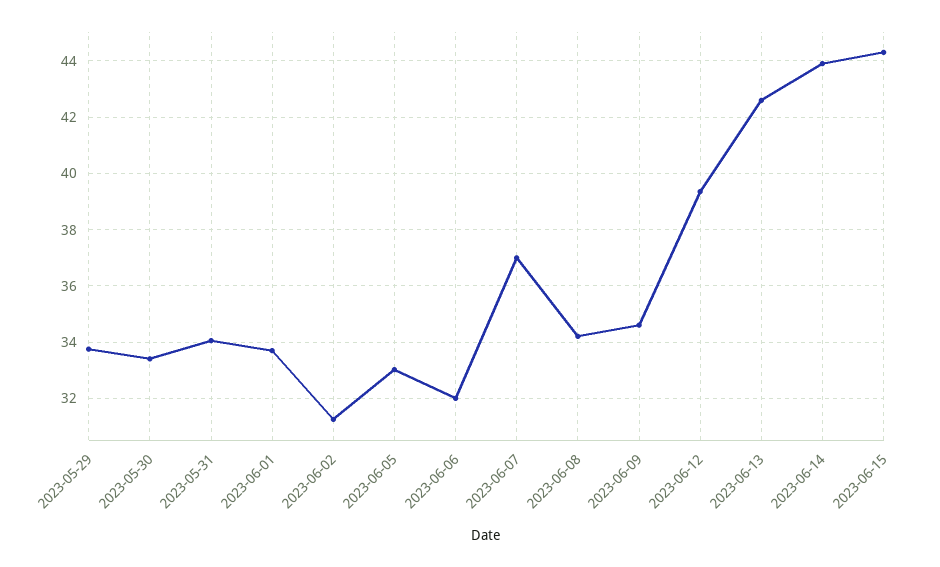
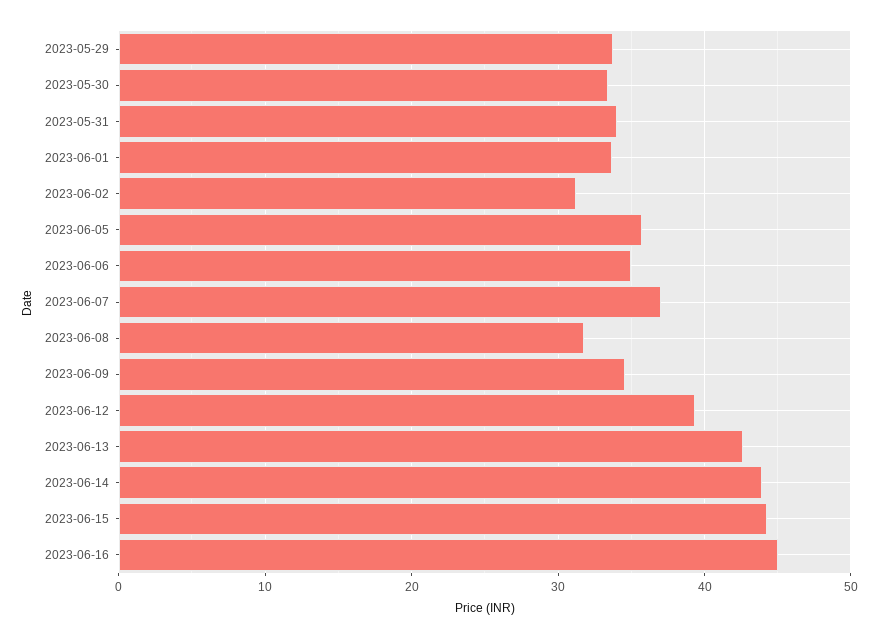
2023-06-05: 33 -> 36
2023-06-06: 32 -> 35
2023-06-08: 34.25 -> 32
2023-06-16: none -> 45

